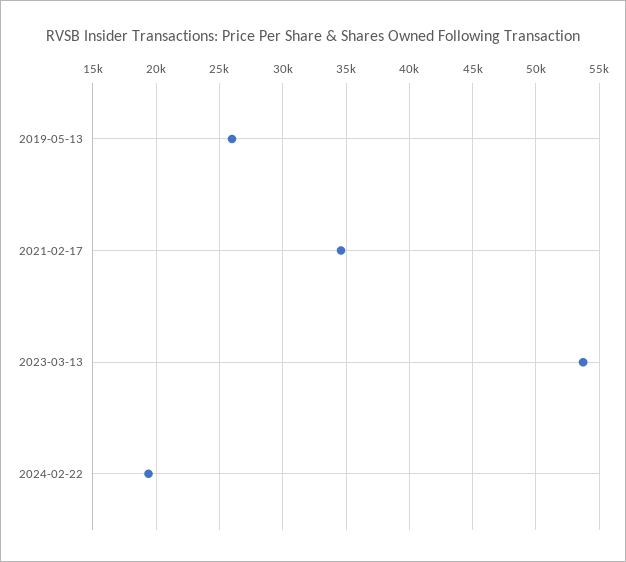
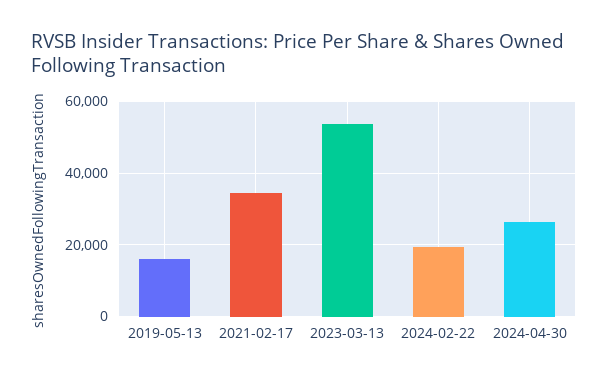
2019-05-13: 26000 -> 16000
2024-04-30: none -> 26000

